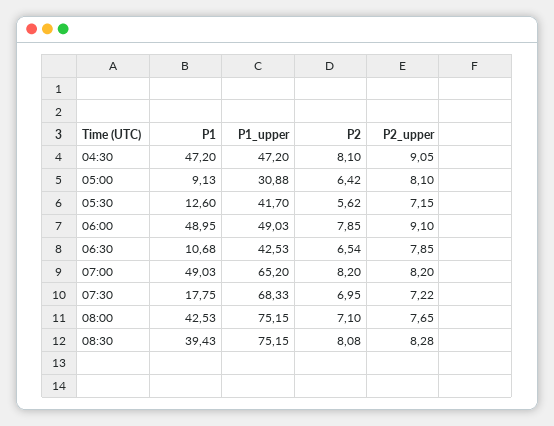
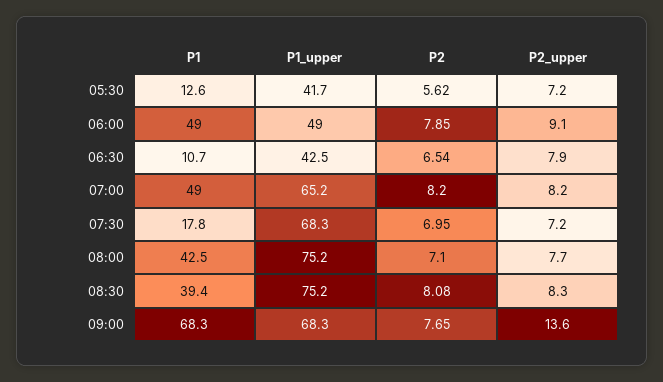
P1, 04:30: 47.2 -> none
P1_upper, 04:30: 47.2 -> none
P2, 04:30: 8.1 -> none
P2_upper, 04:30: 9.05 -> none
P1, 05:00: 9.13 -> none
P1_upper, 05:00: 30.88 -> none
P2, 05:00: 6.42 -> none
P2_upper, 05:00: 8.1 -> none
P1, 09:00: none -> 68.3
P1_upper, 09:00: none -> 68.3
P2, 09:00: none -> 7.65
P2_upper, 09:00: none -> 13.6

